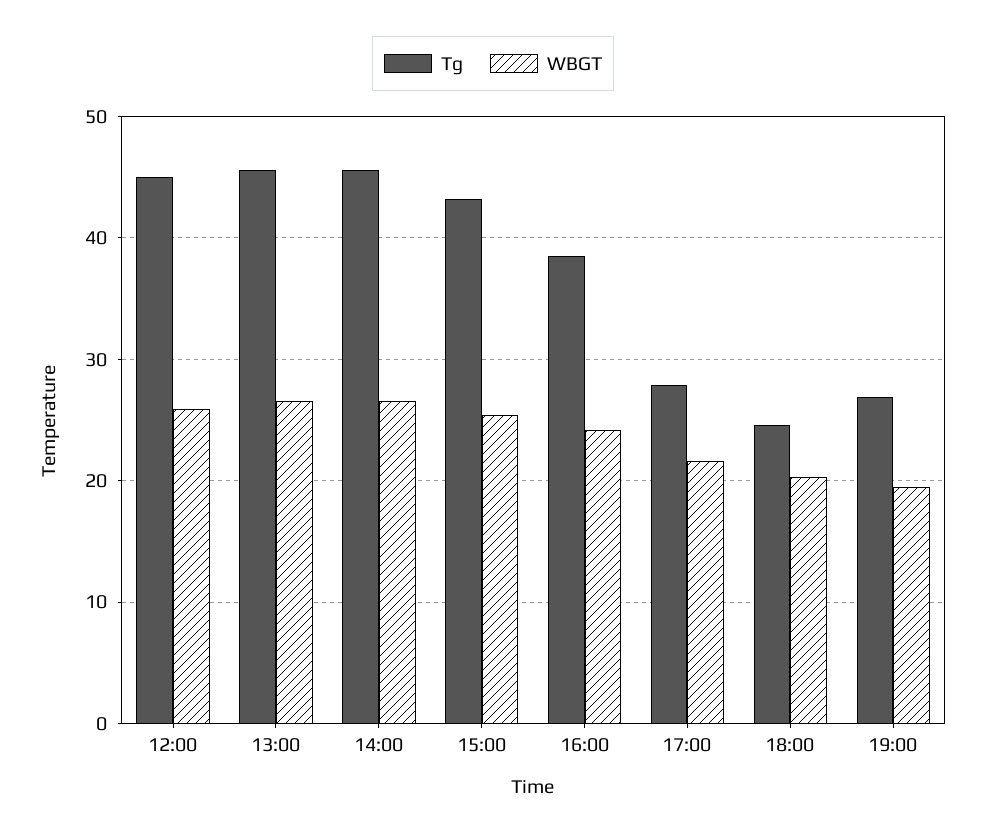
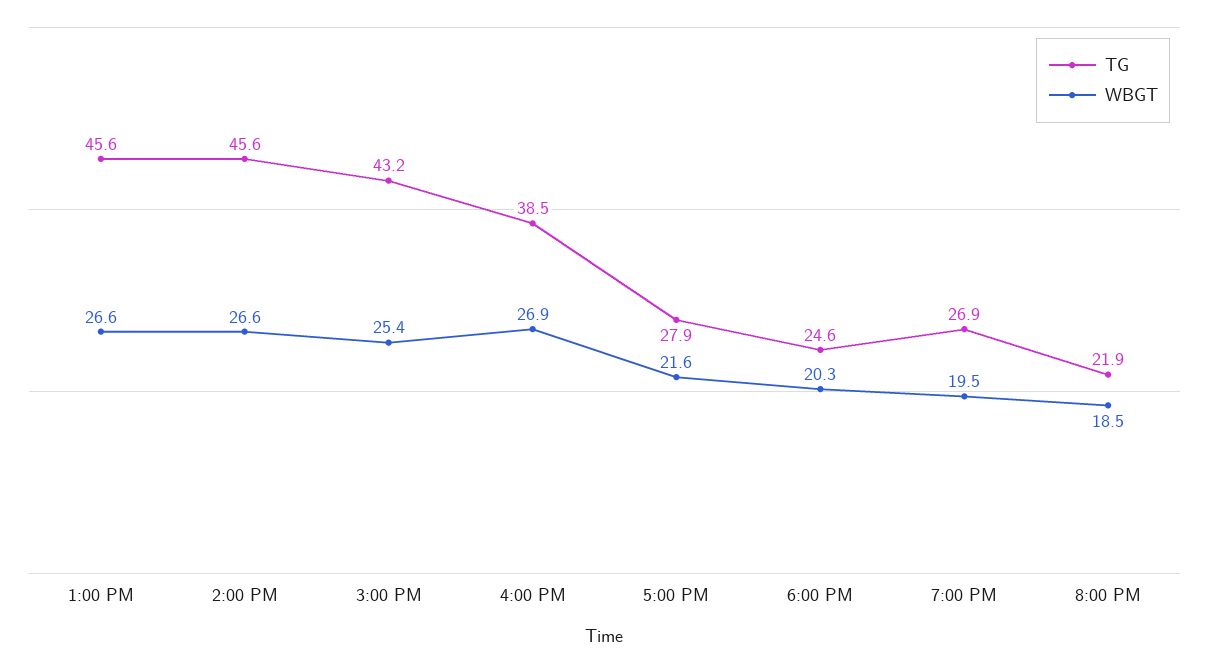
Tg, 12:00: 45 -> none
WBGT, 12:00: 26 -> none
WBGT, 16:00: 24 -> 26.9
Tg, 8:00 PM: none -> 21.9
WBGT, 8:00 PM: none -> 18.5

